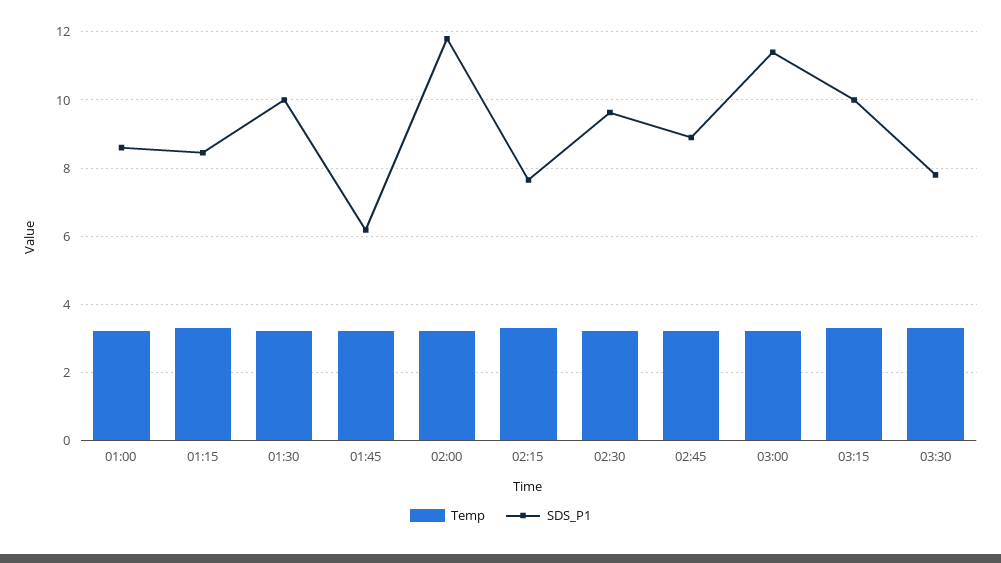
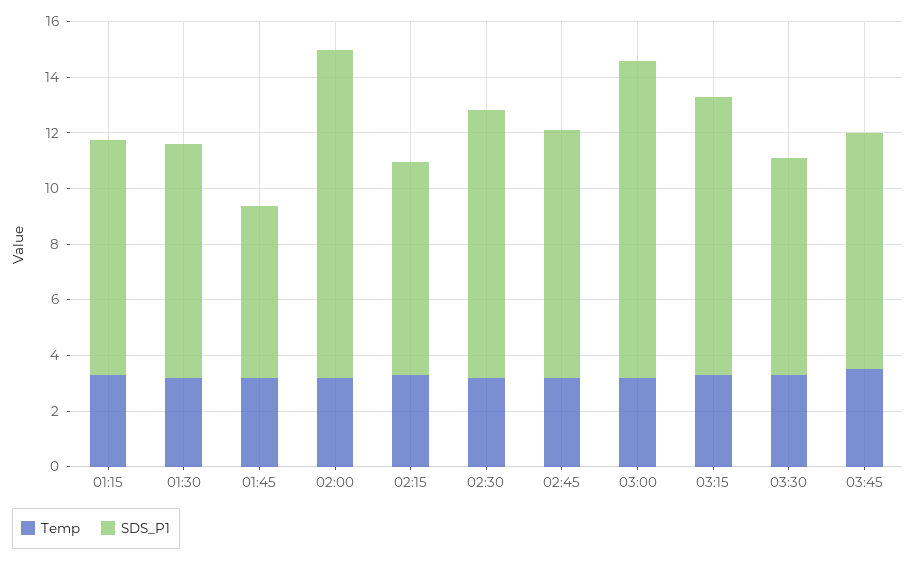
Temp, 01:00: 3.2 -> none
SDS_P1, 01:00: 8.6 -> none
SDS_P1, 01:30: 10 -> 8.5
Temp, 03:45: none -> 3.5
SDS_P1, 03:45: none -> 8.5

